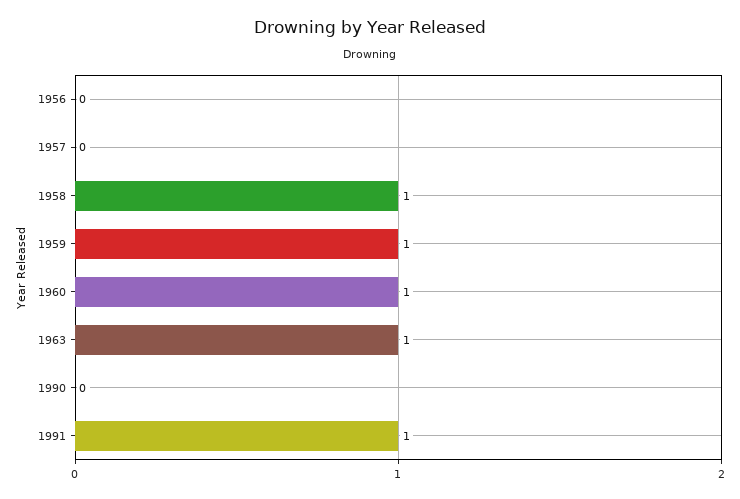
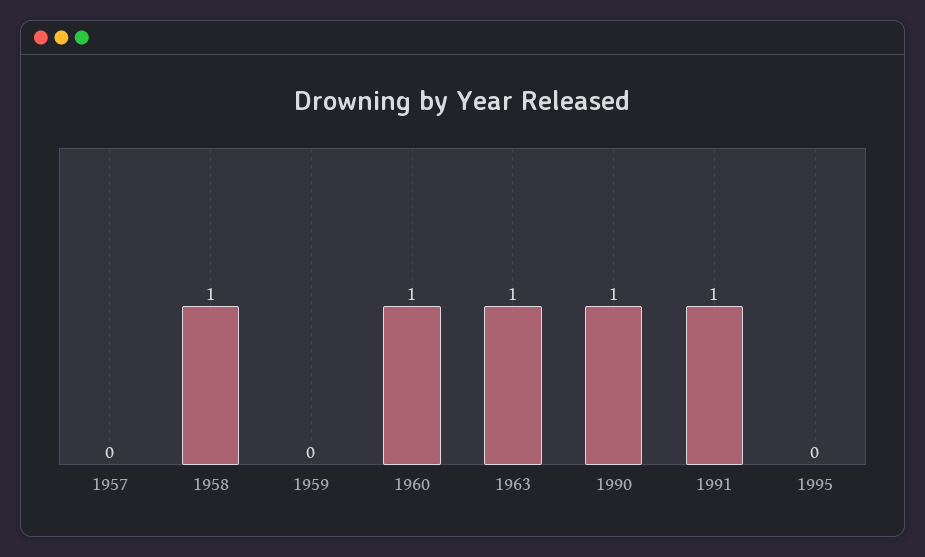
1956: 0 -> none
1959: 1 -> 0
1990: 0 -> 1
1995: none -> 0

